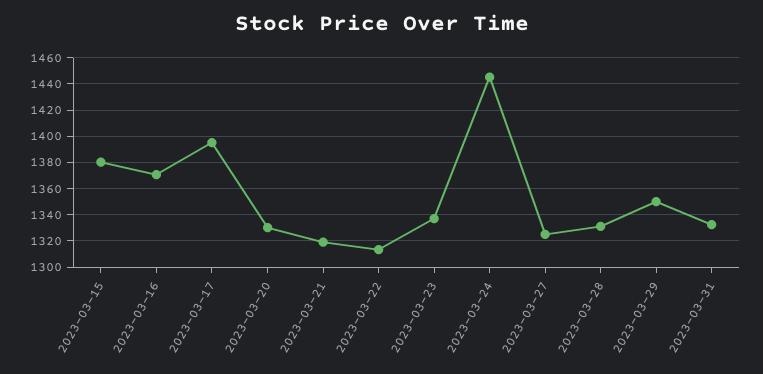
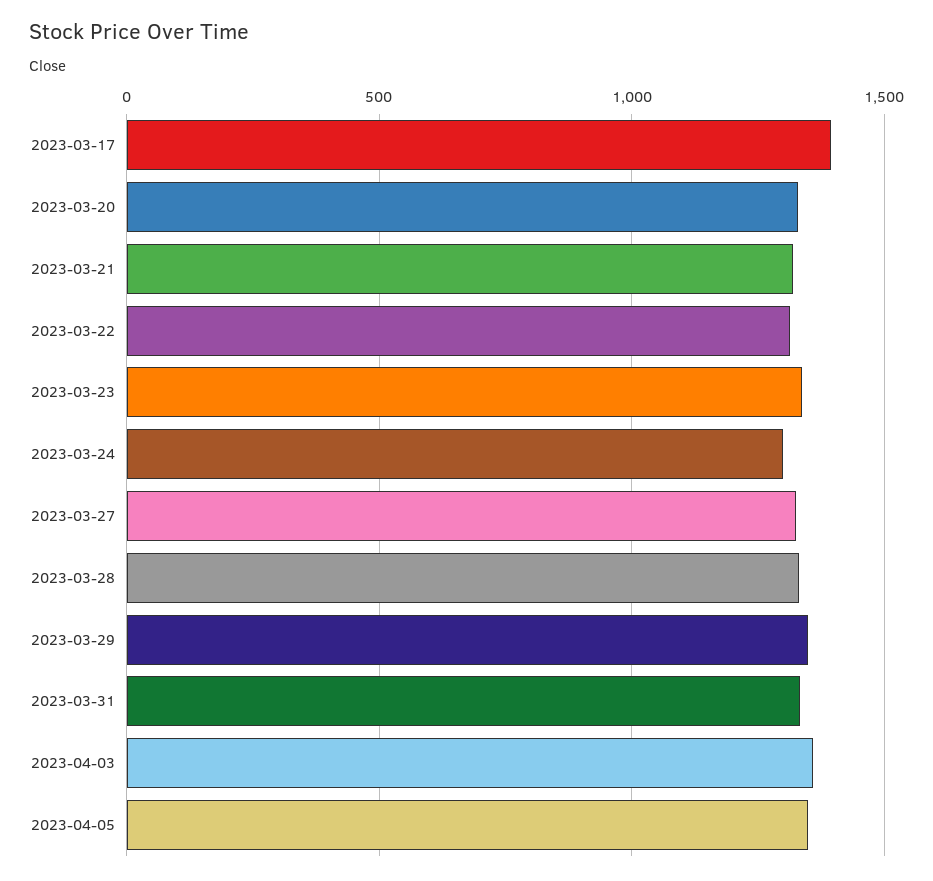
2023-03-15: 1380 -> none
2023-03-16: 1370 -> none
2023-03-24: 1445 -> 1300
2023-04-03: none -> 1350
2023-04-05: none -> 1350

